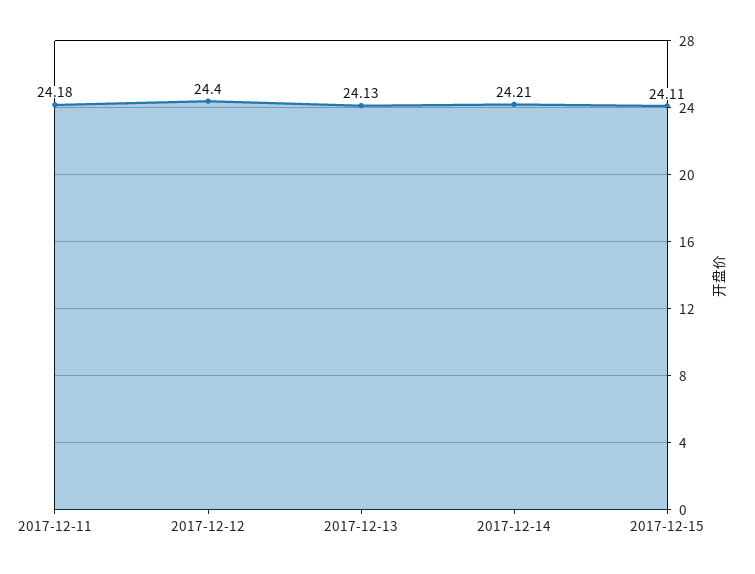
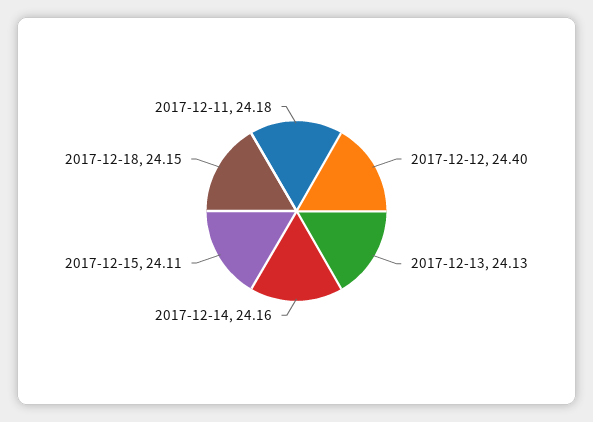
2017-12-14: 24.21 -> 24.16
2017-12-18: none -> 24.15

